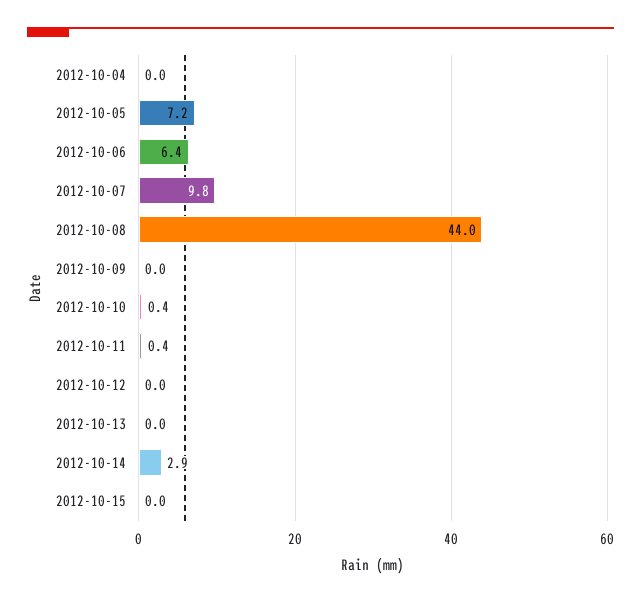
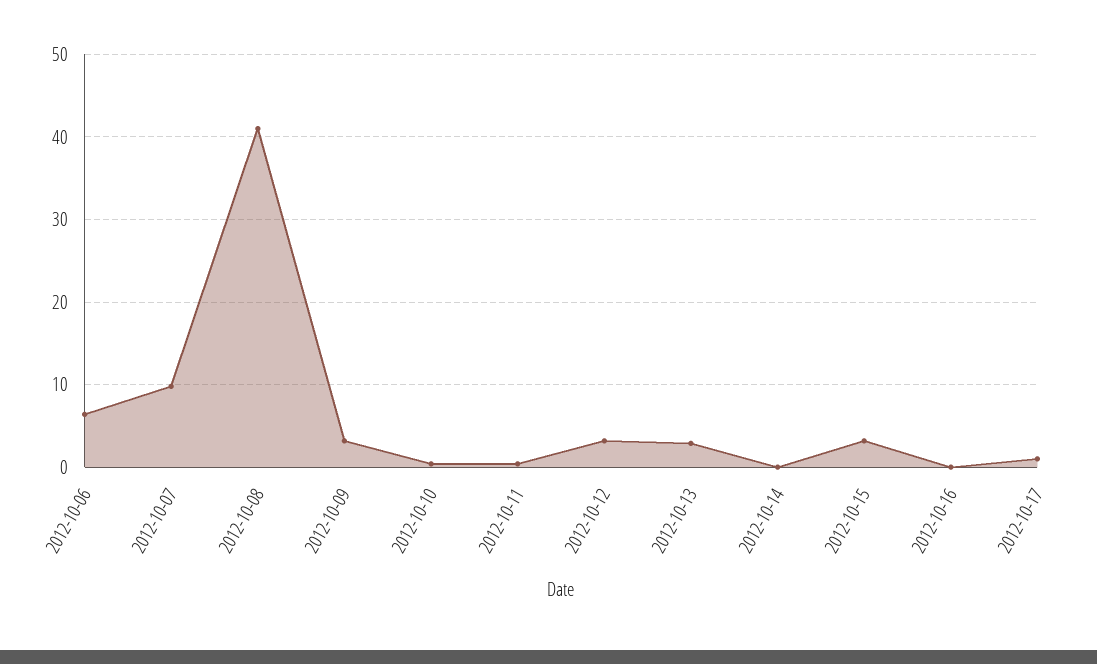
2012-10-04: 0 -> none
2012-10-05: 7.2 -> none
2012-10-08: 44 -> 41
2012-10-09: 0 -> 3
2012-10-12: 0 -> 3
2012-10-13: 0 -> 3
2012-10-14: 2.9 -> 0
2012-10-15: 0 -> 3
2012-10-16: none -> 0
2012-10-17: none -> 1

